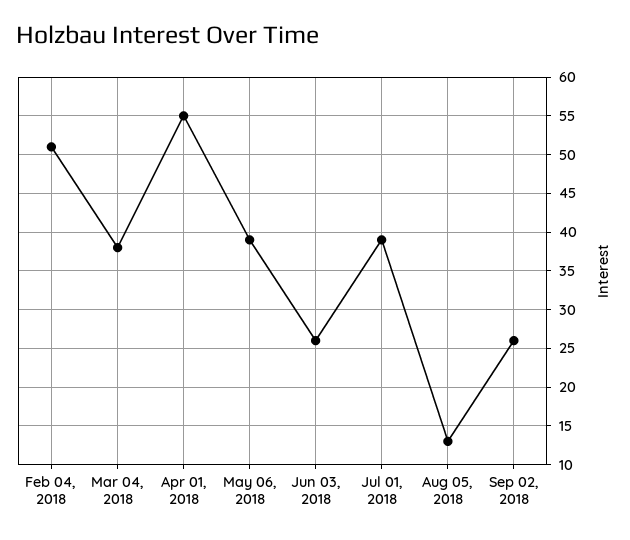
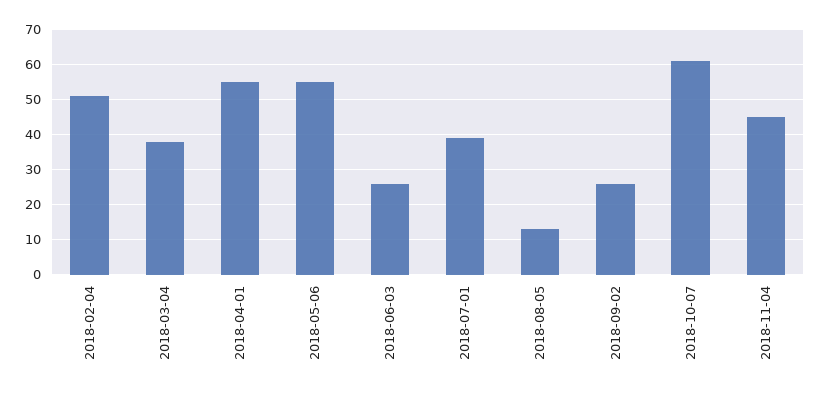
May 06, 2018: 39 -> 55
2018-10-07: none -> 60
2018-11-04: none -> 45

